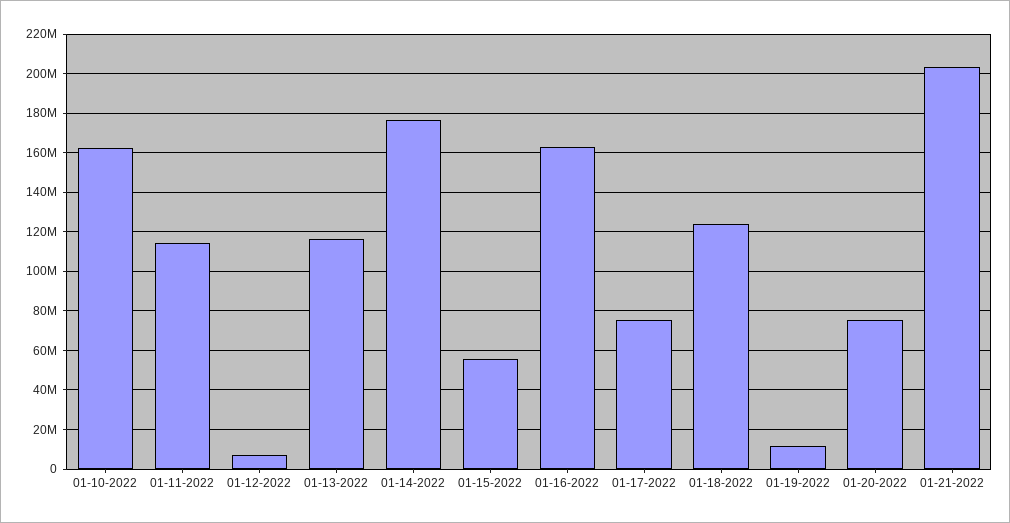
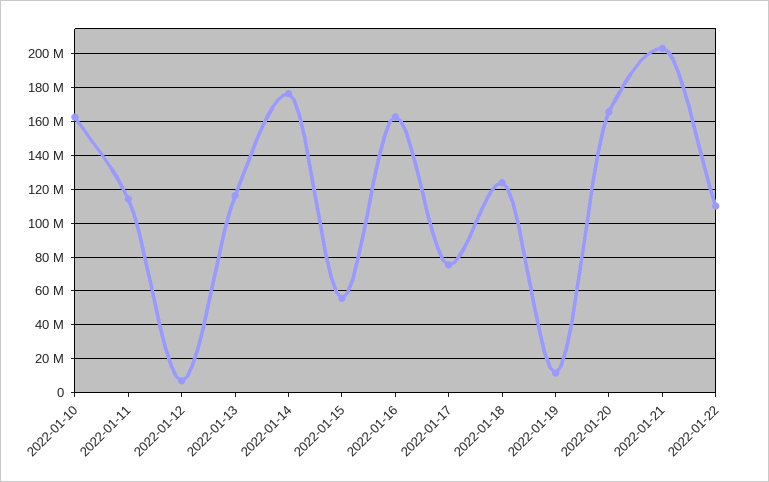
01-20-2022: 75000000 -> 165000000
2022-01-22: none -> 110000000

